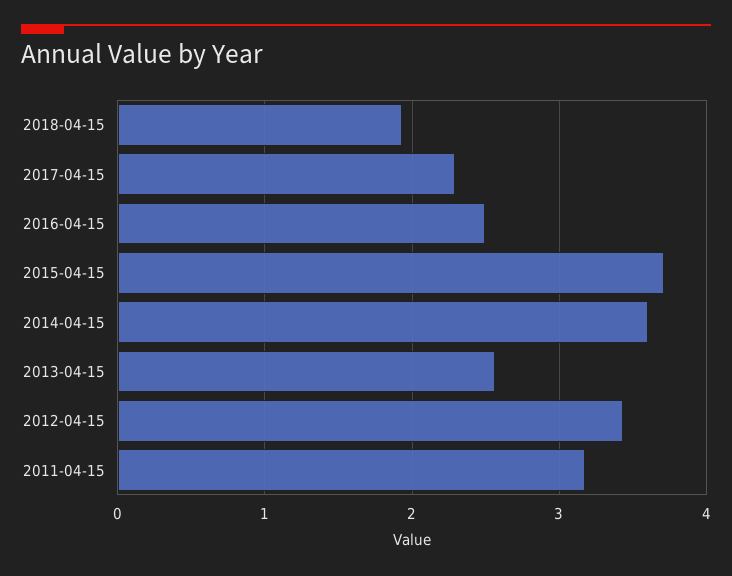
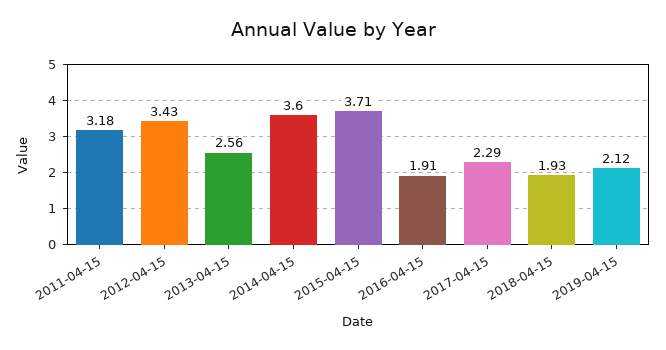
2016-04-15: 2.5 -> 1.91
2019-04-15: none -> 2.12

